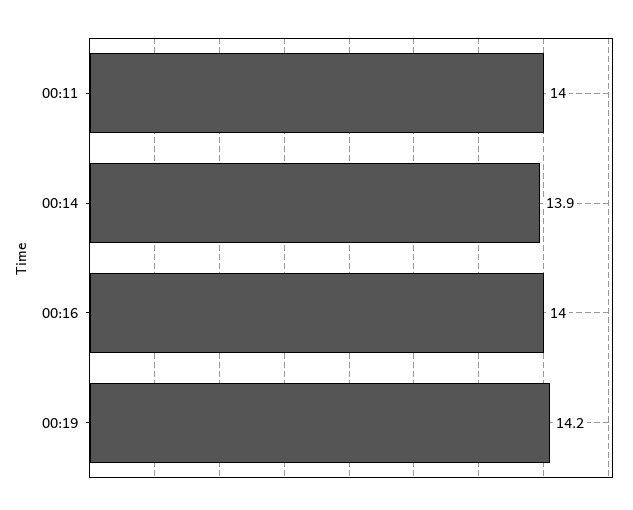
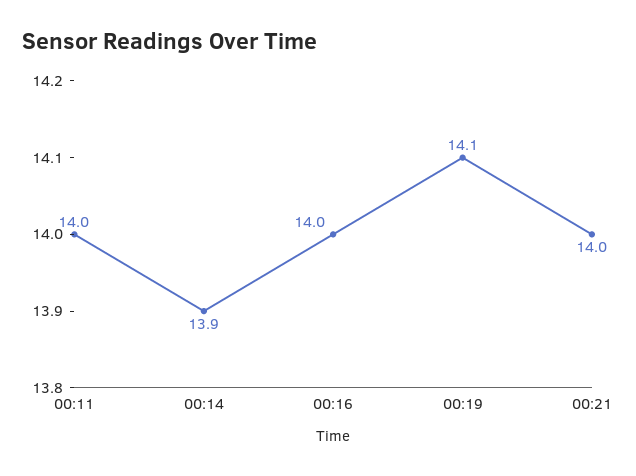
00:19: 14.2 -> 14.1
00:21: none -> 14

